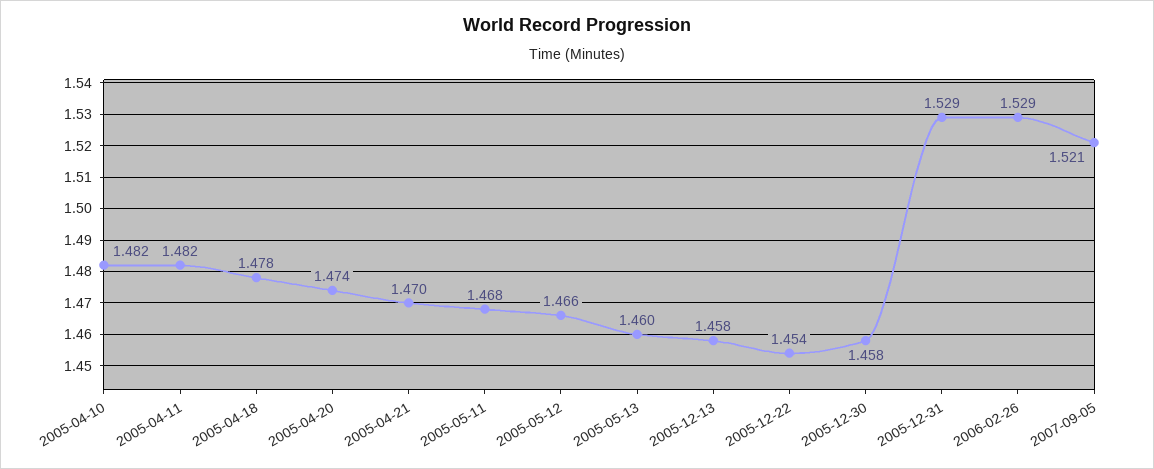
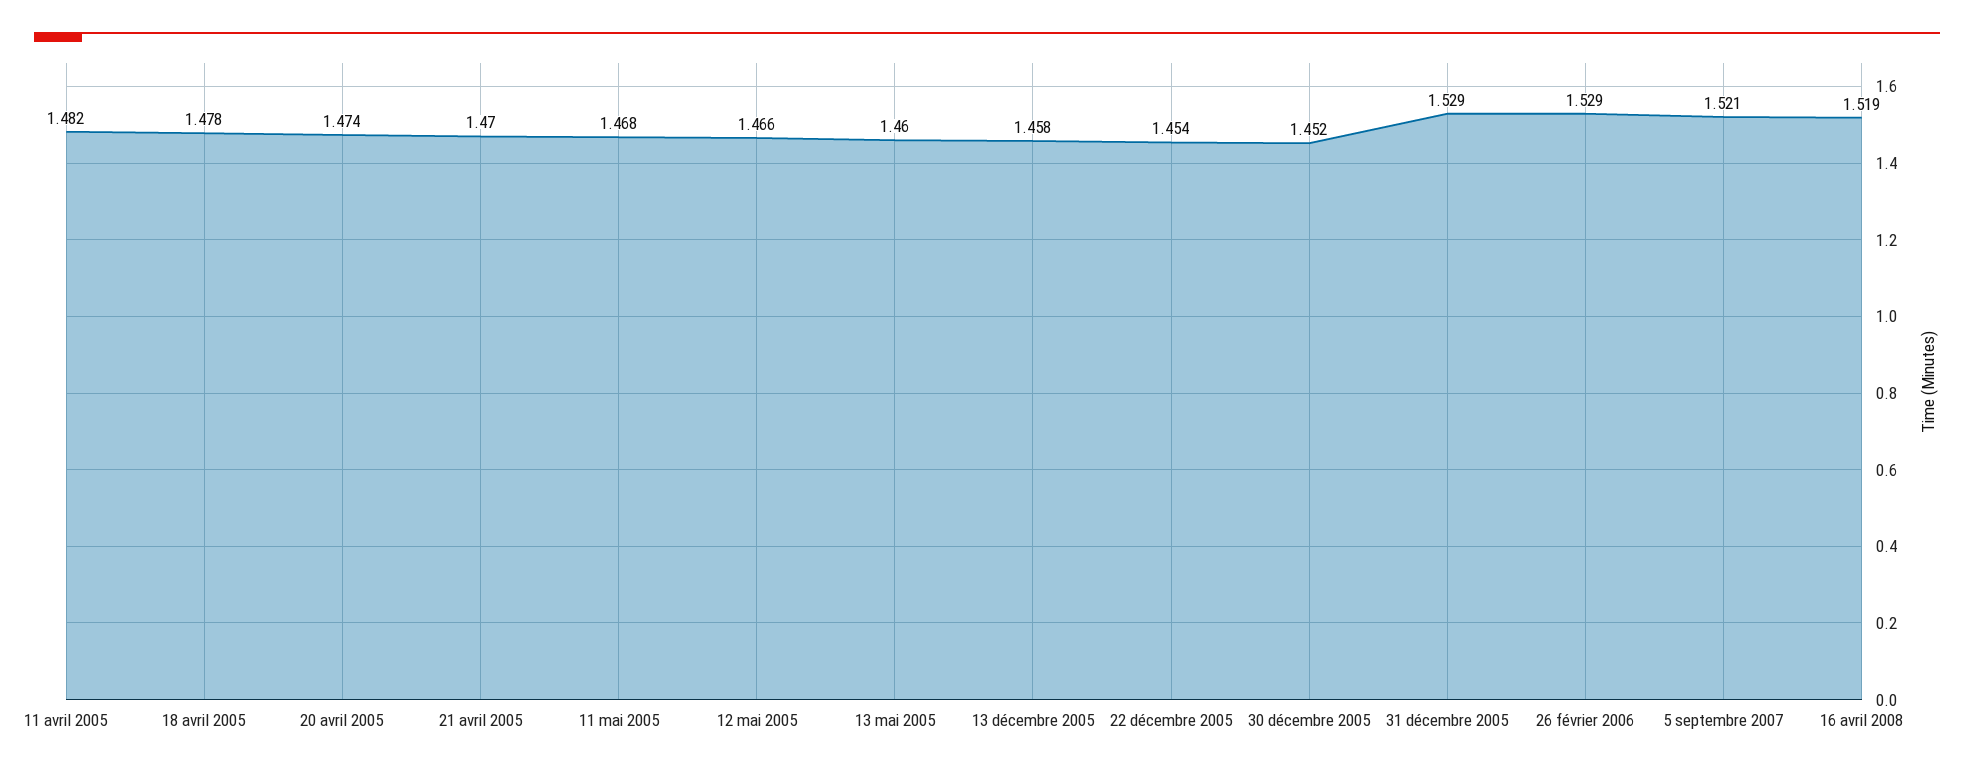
2005-04-10: 1.482 -> none
2005-12-30: 1.458 -> 1.452
16 avril 2008: none -> 1.519

